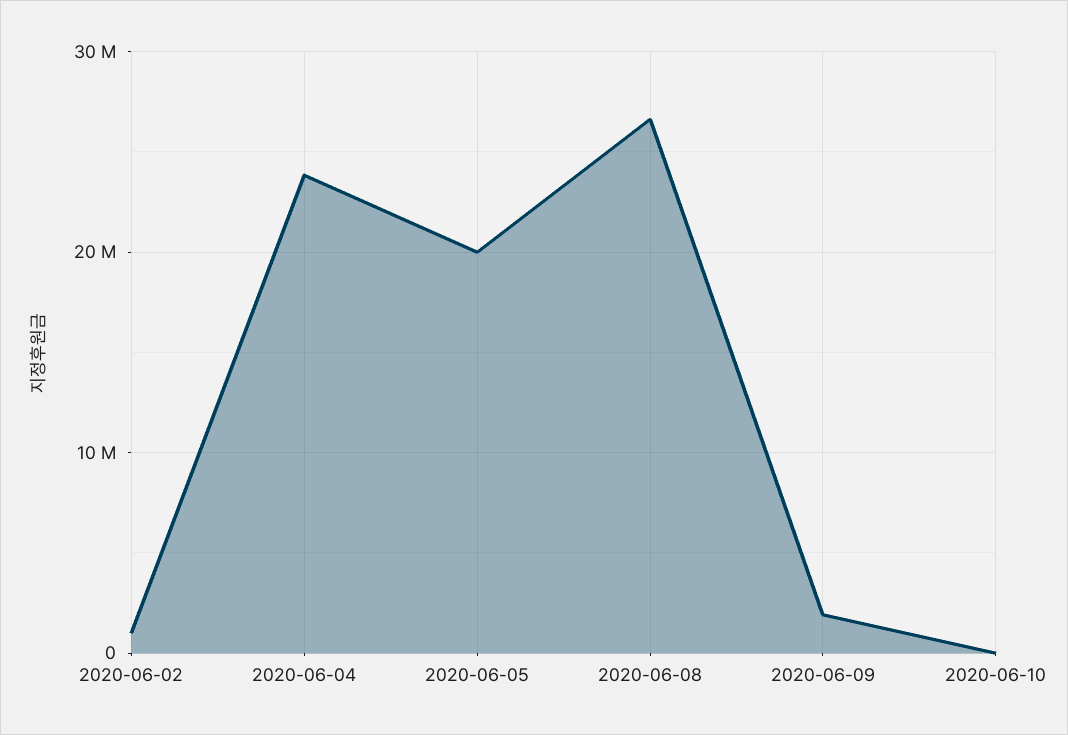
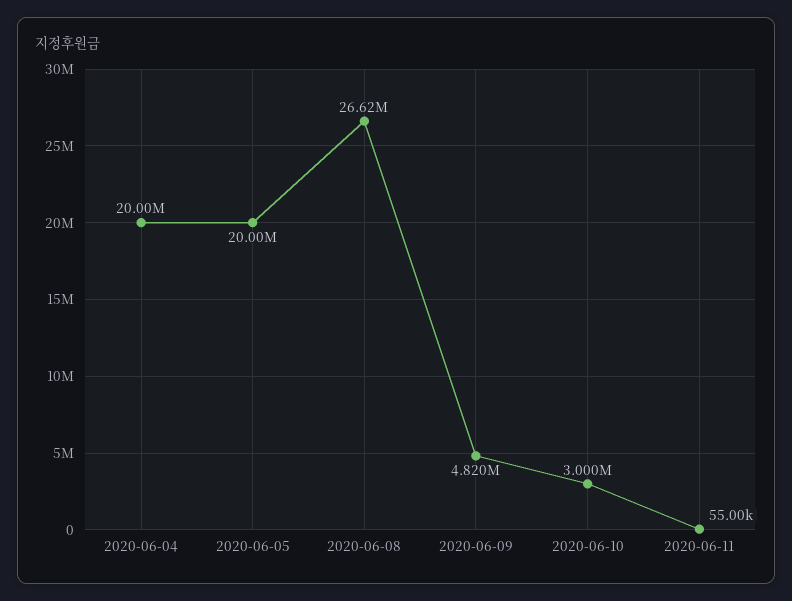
2020-06-02: 1000000 -> none
2020-06-04: 24000000 -> 20000000
2020-06-09: 2000000 -> 4820000
2020-06-10: 0 -> 3000000
2020-06-11: none -> 55000

